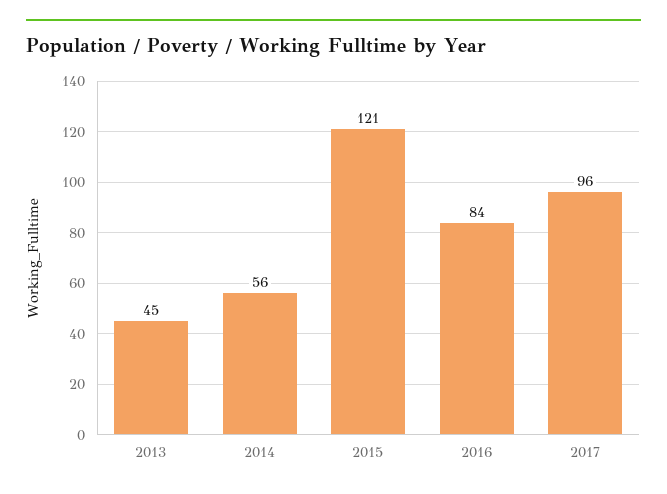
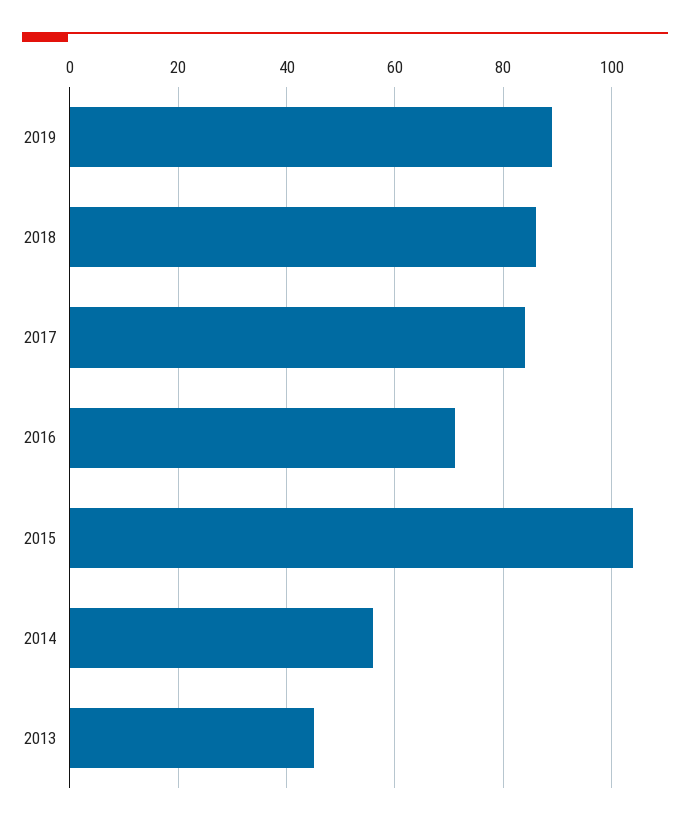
2015: 121 -> 105
2016: 84 -> 70
2017: 96 -> 85
2019: none -> 90
2018: none -> 85

